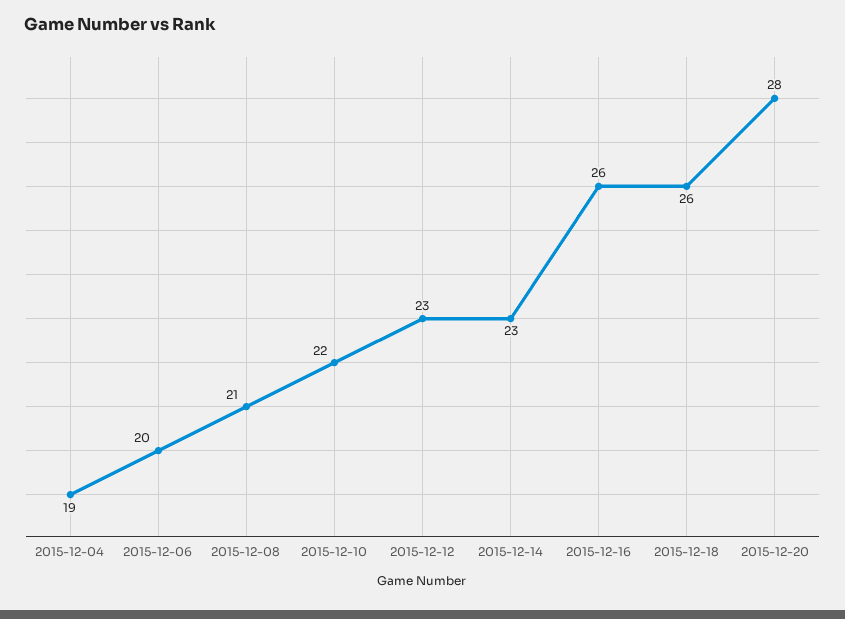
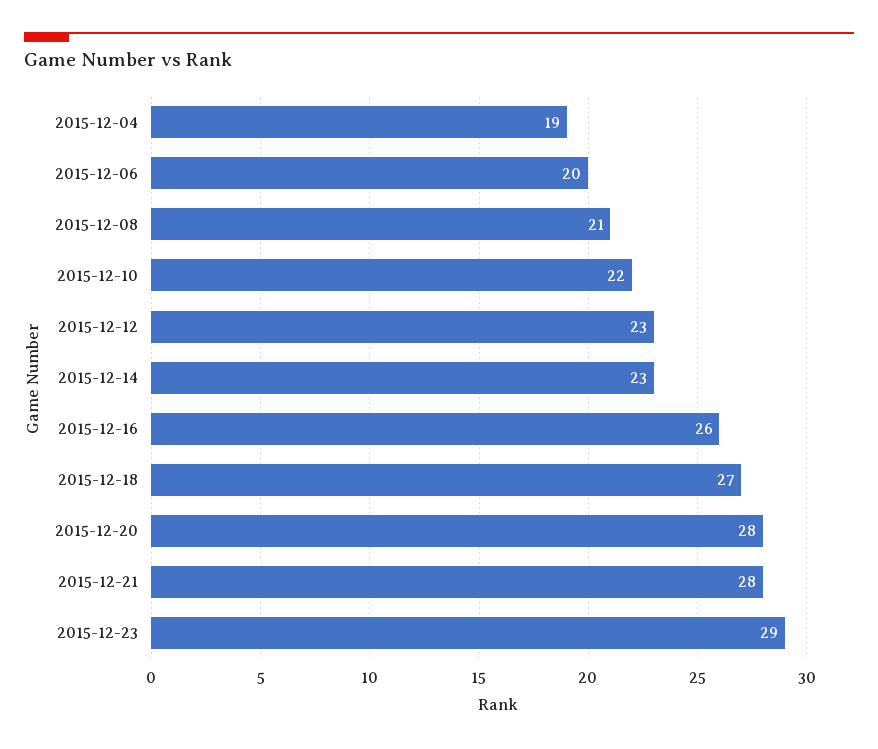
2015-12-18: 26 -> 27
2015-12-21: none -> 28
2015-12-23: none -> 29

